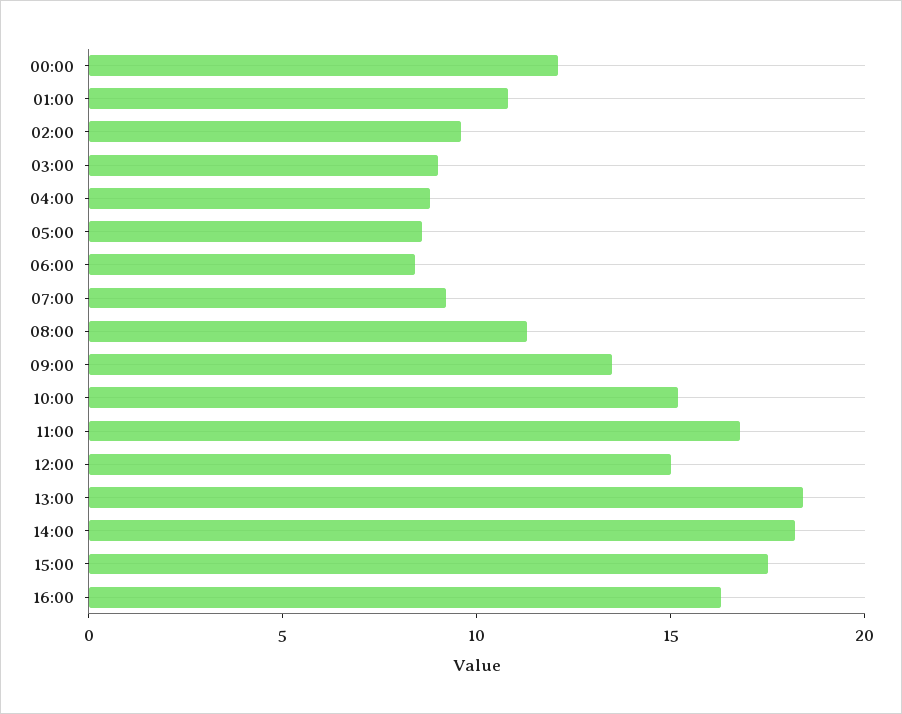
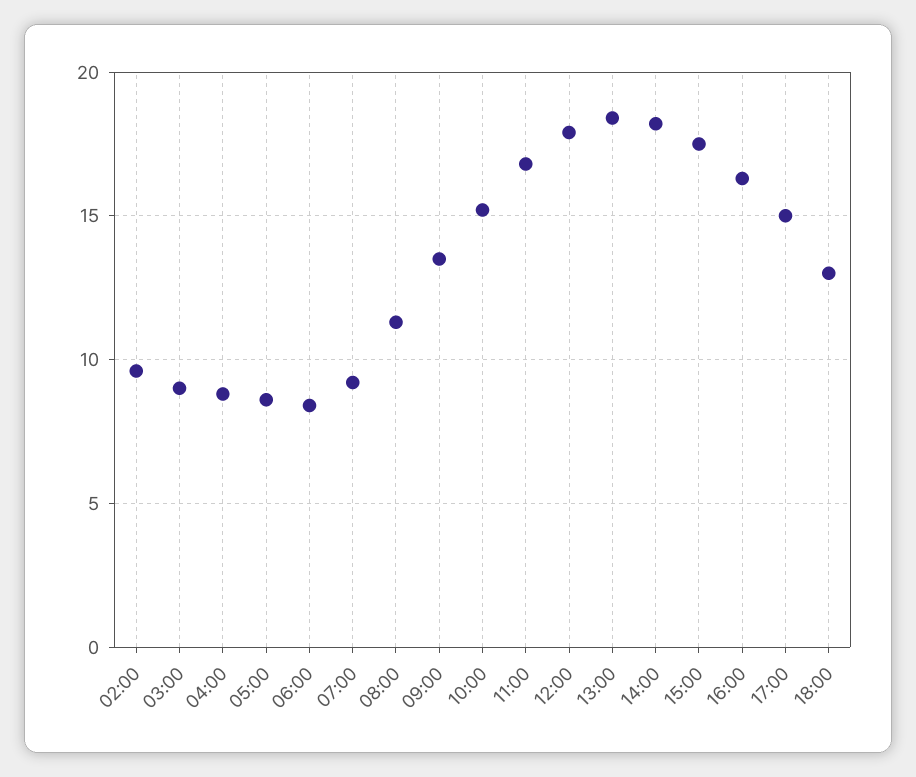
00:00: 12 -> none
01:00: 11 -> none
12:00: 15 -> 18
17:00: none -> 15
18:00: none -> 13

